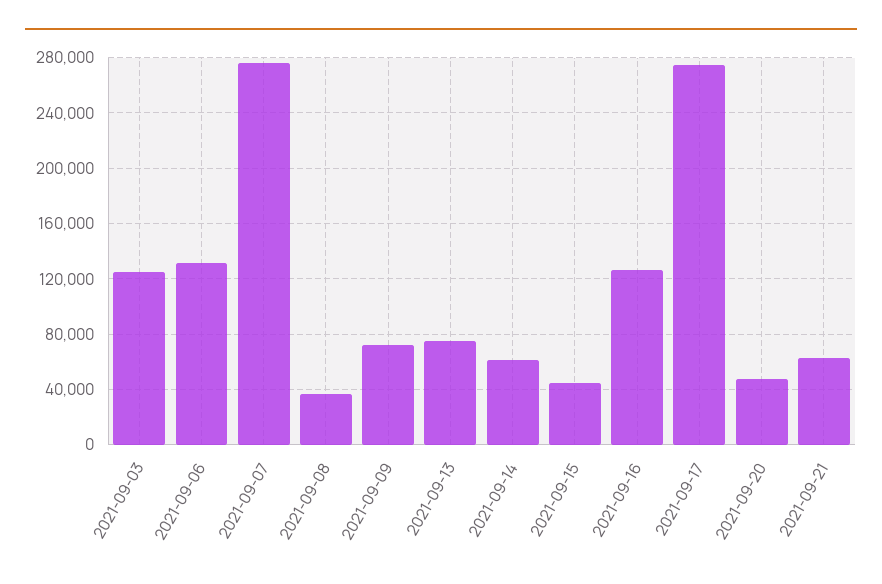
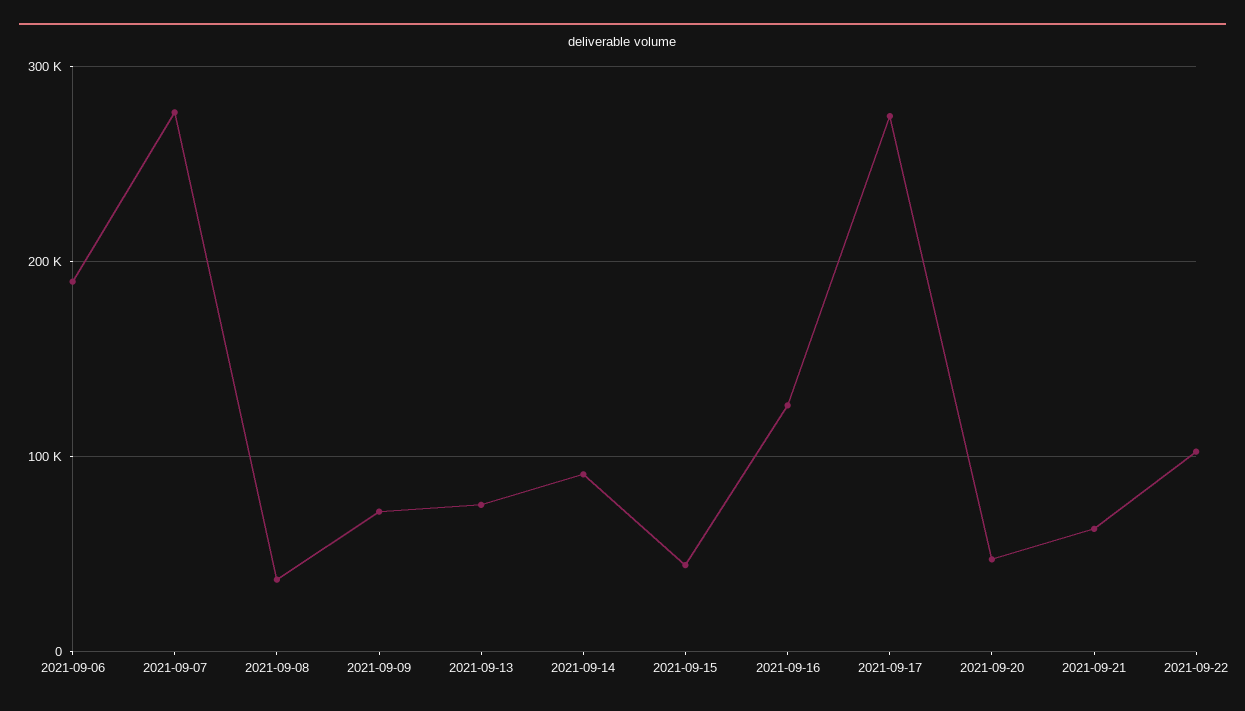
2021-09-03: 125000 -> none
2021-09-06: 130000 -> 190000
2021-09-14: 60000 -> 90000
2021-09-22: none -> 100000

